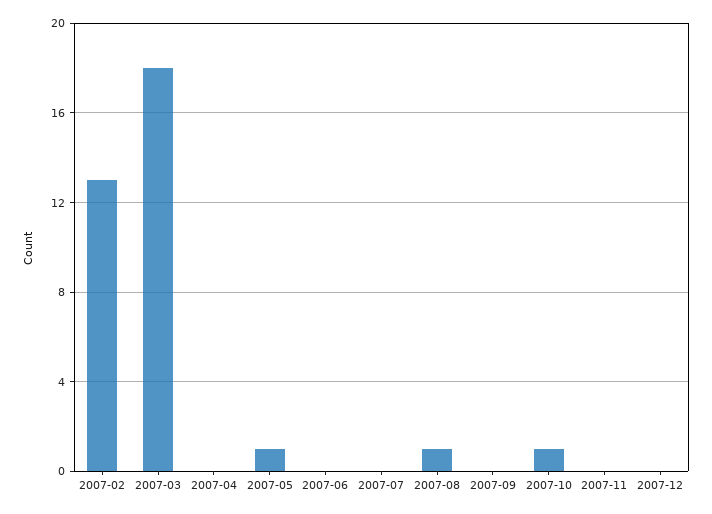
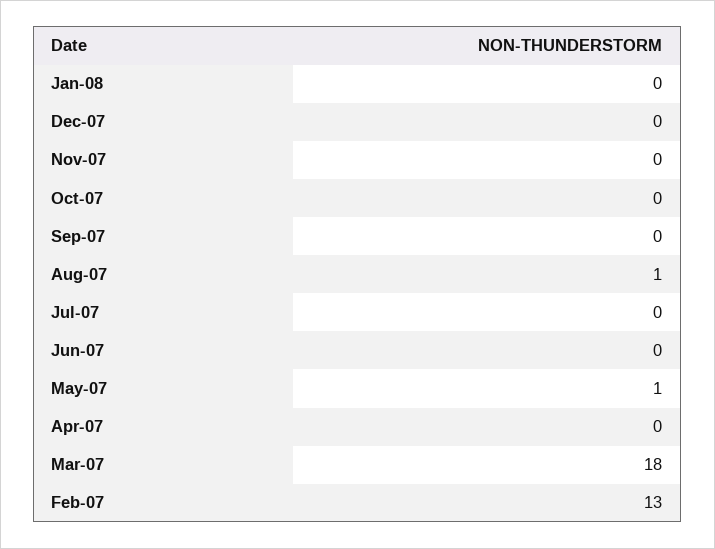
2007-10: 1 -> 0
Jan-08: none -> 0

